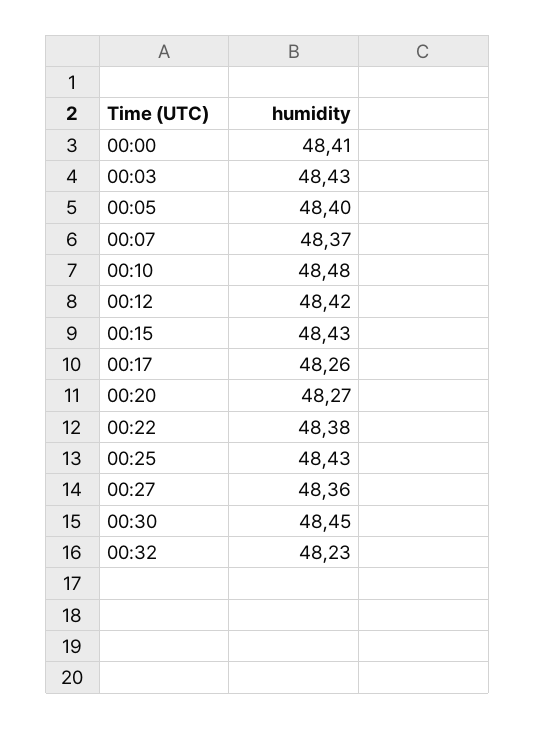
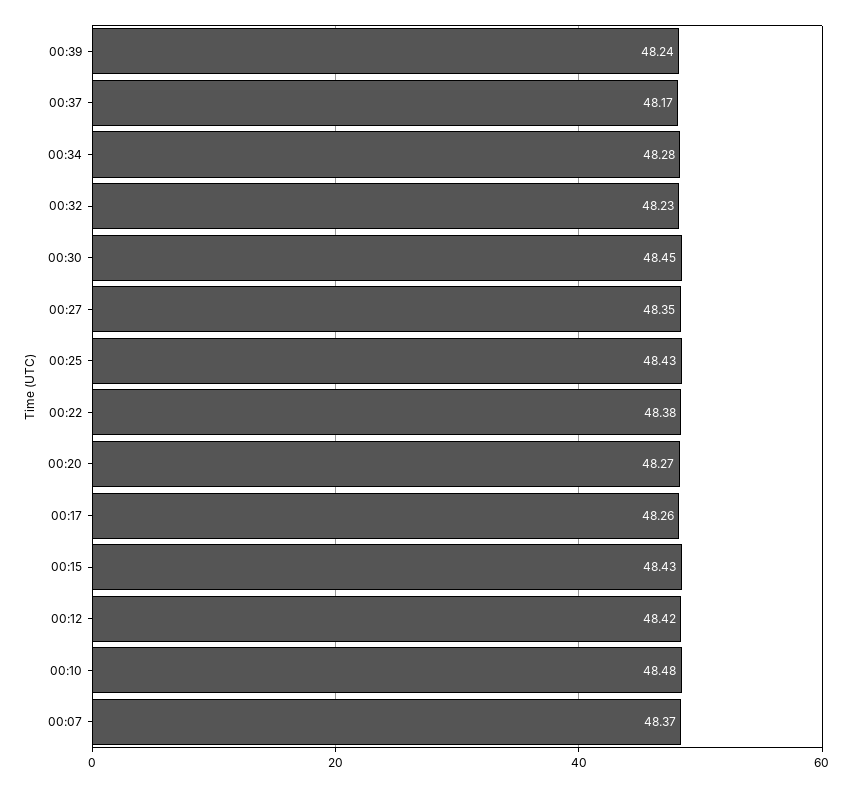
00:00: 48.41 -> none
00:03: 48.43 -> none
00:05: 48.4 -> none
00:27: 48.36 -> 48.35
00:39: none -> 48.24
00:37: none -> 48.17
00:34: none -> 48.28

